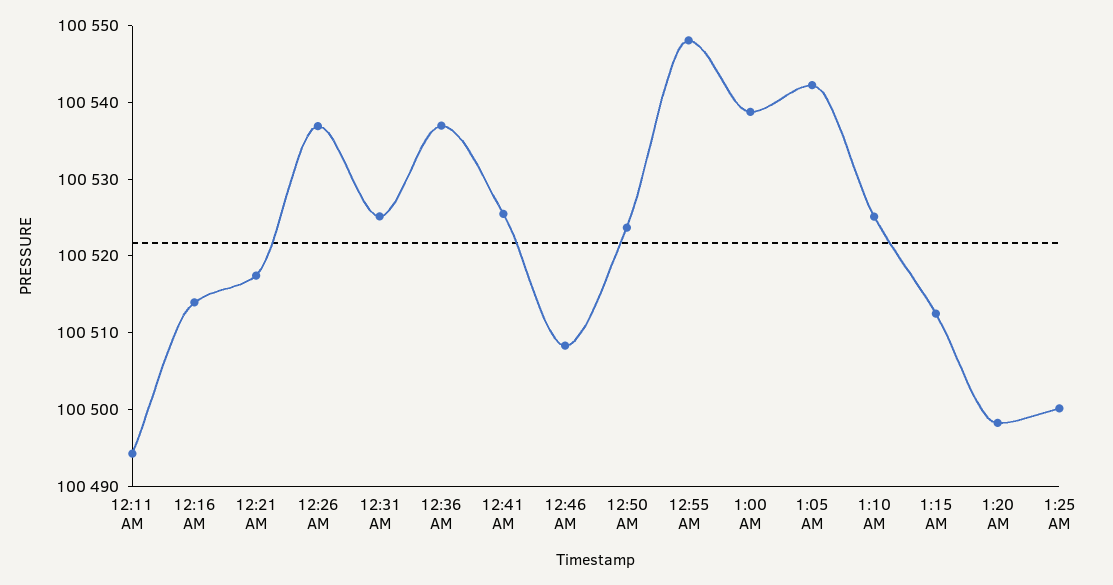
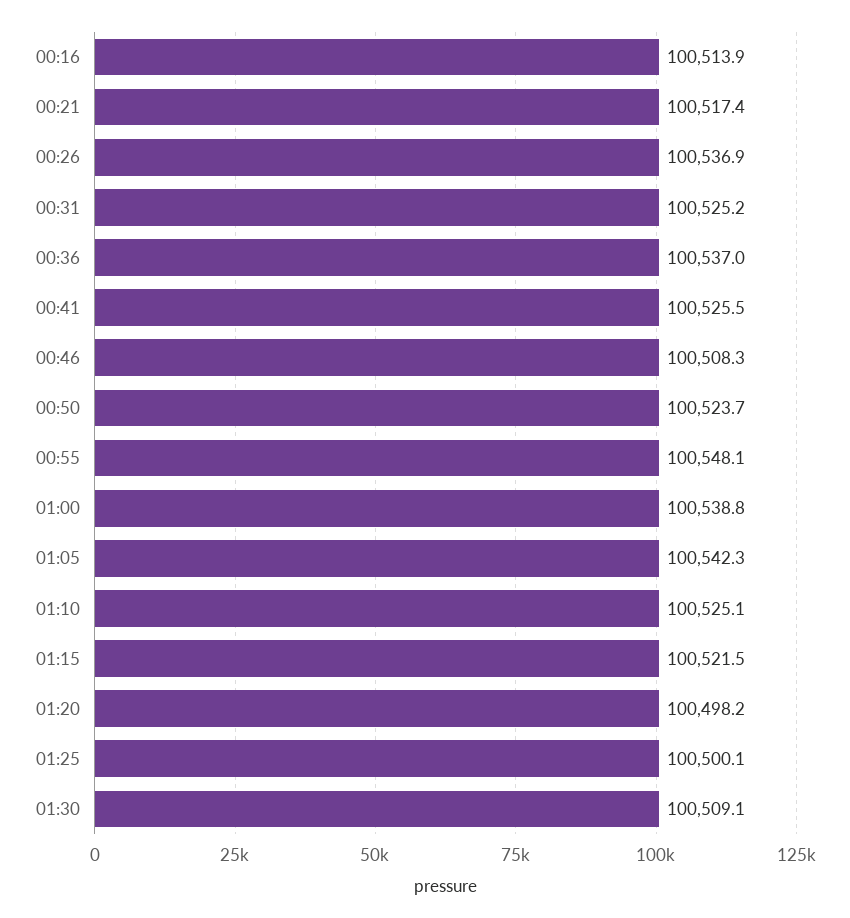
12:11 AM: 100494 -> none
1:15 AM: 100512 -> 100521.5
01:30: none -> 100509.1

